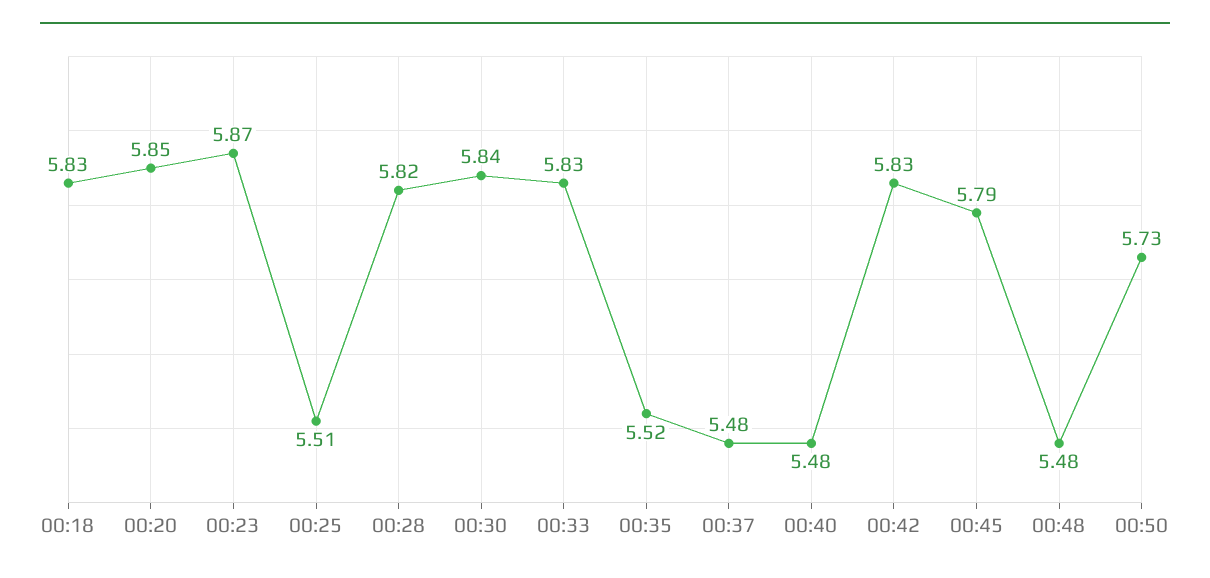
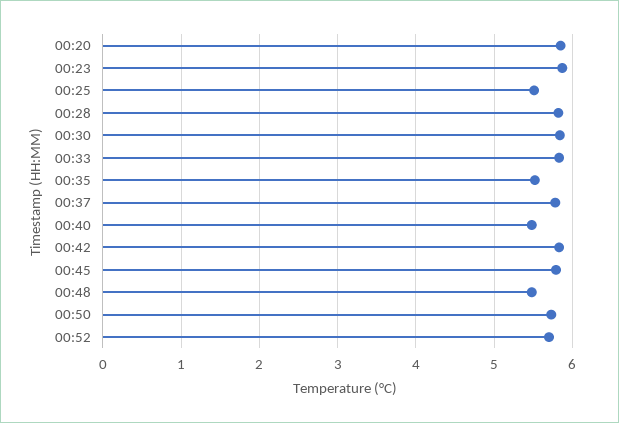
00:18: 5.83 -> none
00:37: 5.48 -> 5.8
00:52: none -> 5.7

